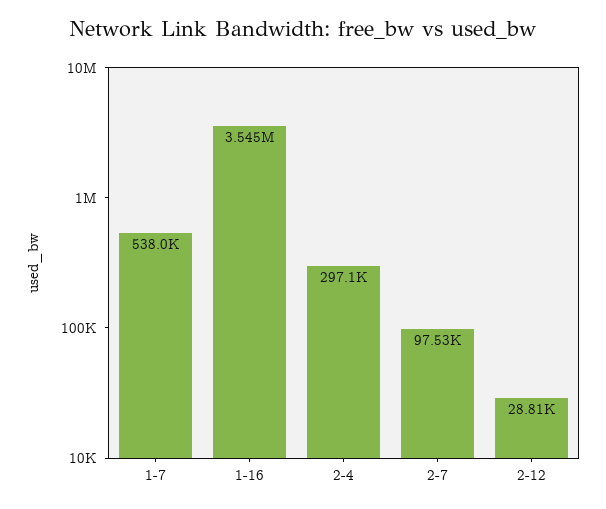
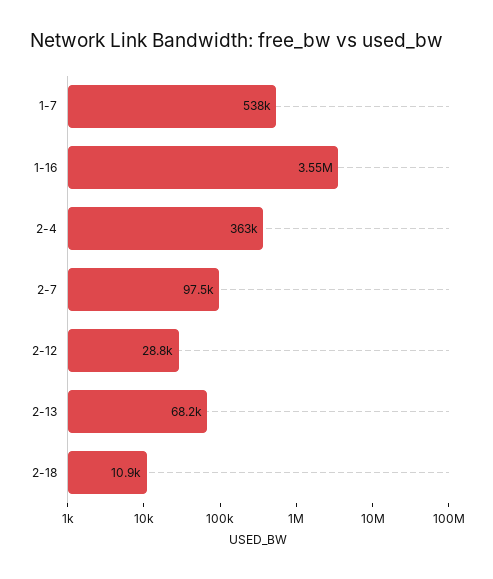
2-4: 297100 -> 363000
2-13: none -> 68200
2-18: none -> 10900

